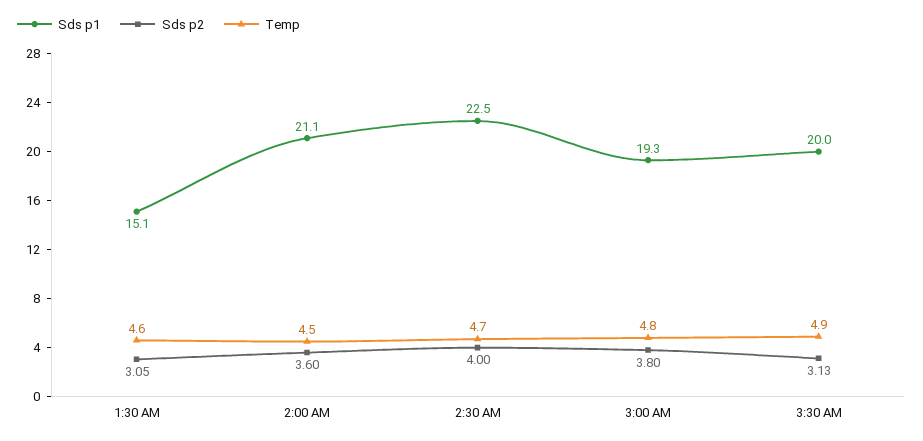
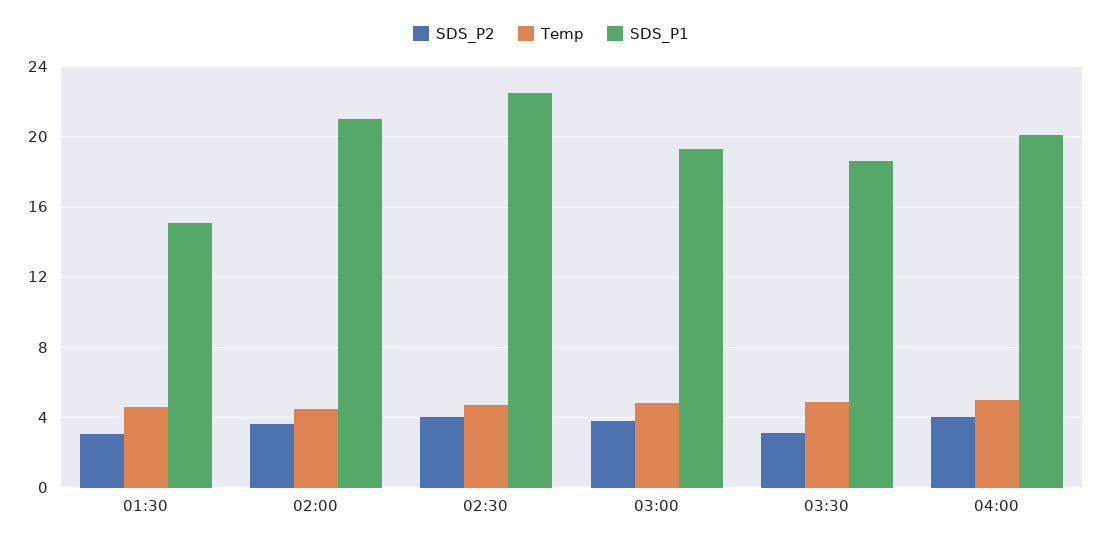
Sds p1, 3:30 AM: 20 -> 18.5
Sds p2, 04:00: none -> 4
Temp, 04:00: none -> 5
Sds p1, 04:00: none -> 20

